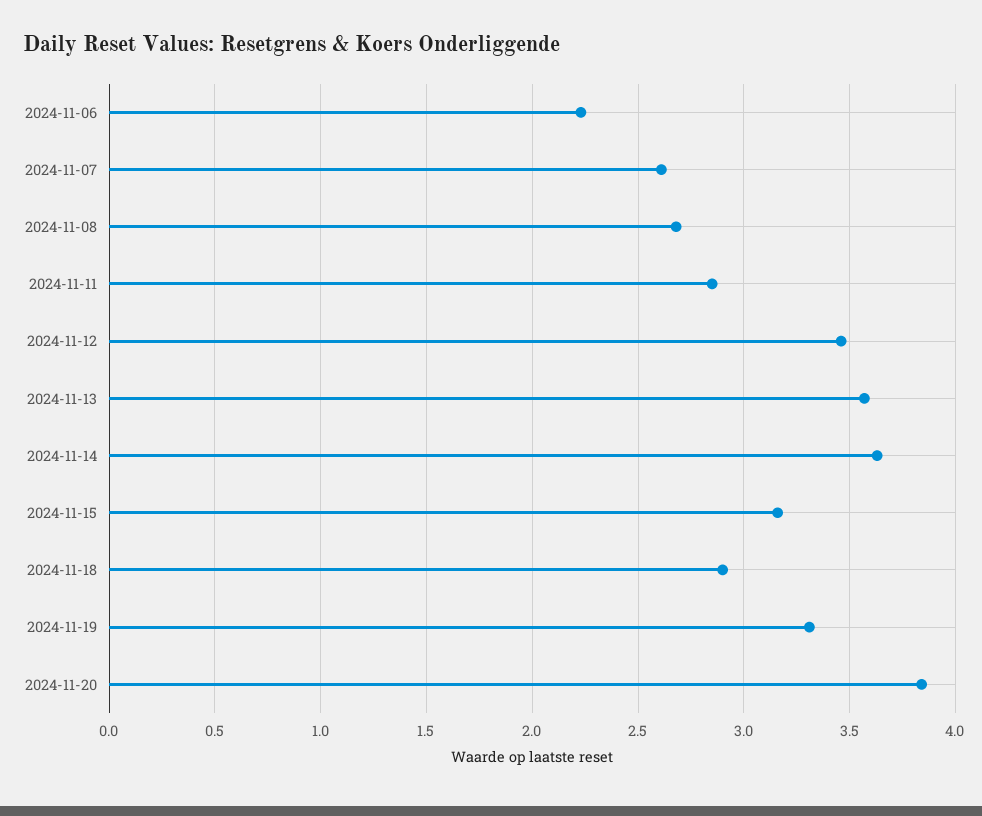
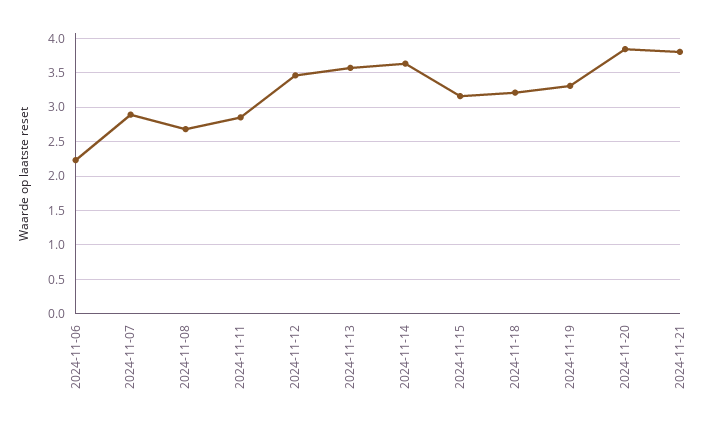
2024-11-07: 2.6 -> 2.9
2024-11-18: 2.9 -> 3.2
2024-11-21: none -> 3.8

